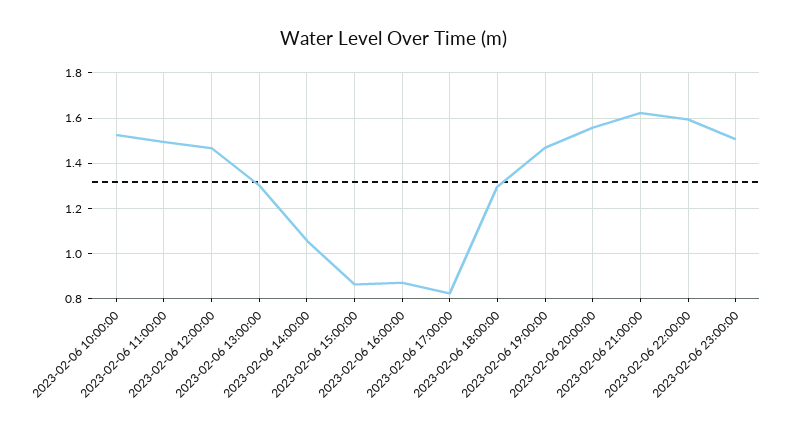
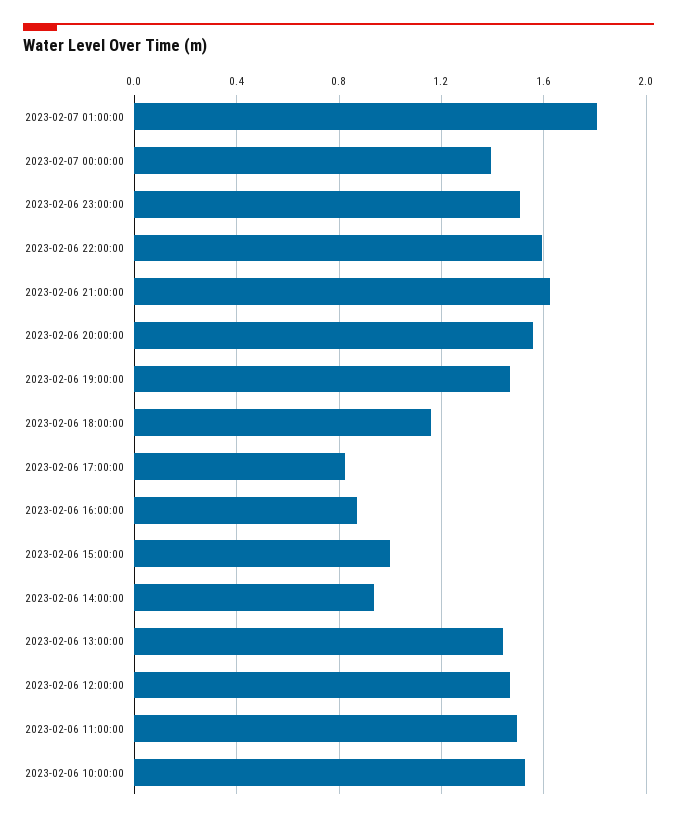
2023-02-06 13:00:00: 1.3 -> 1.45
2023-02-06 14:00:00: 1.05 -> 0.95
2023-02-06 15:00:00: 0.85 -> 1
2023-02-06 18:00:00: 1.3 -> 1.15
2023-02-07 01:00:00: none -> 1.8
2023-02-07 00:00:00: none -> 1.4

